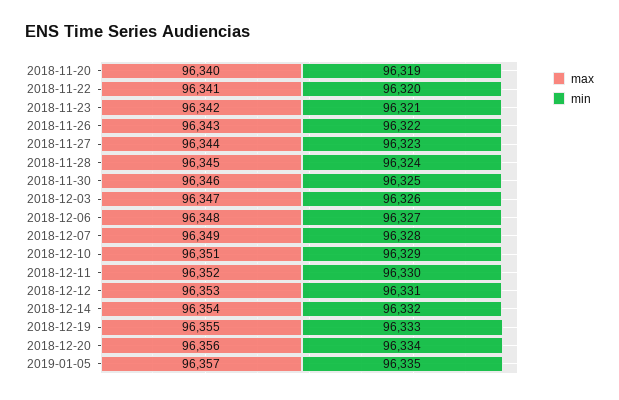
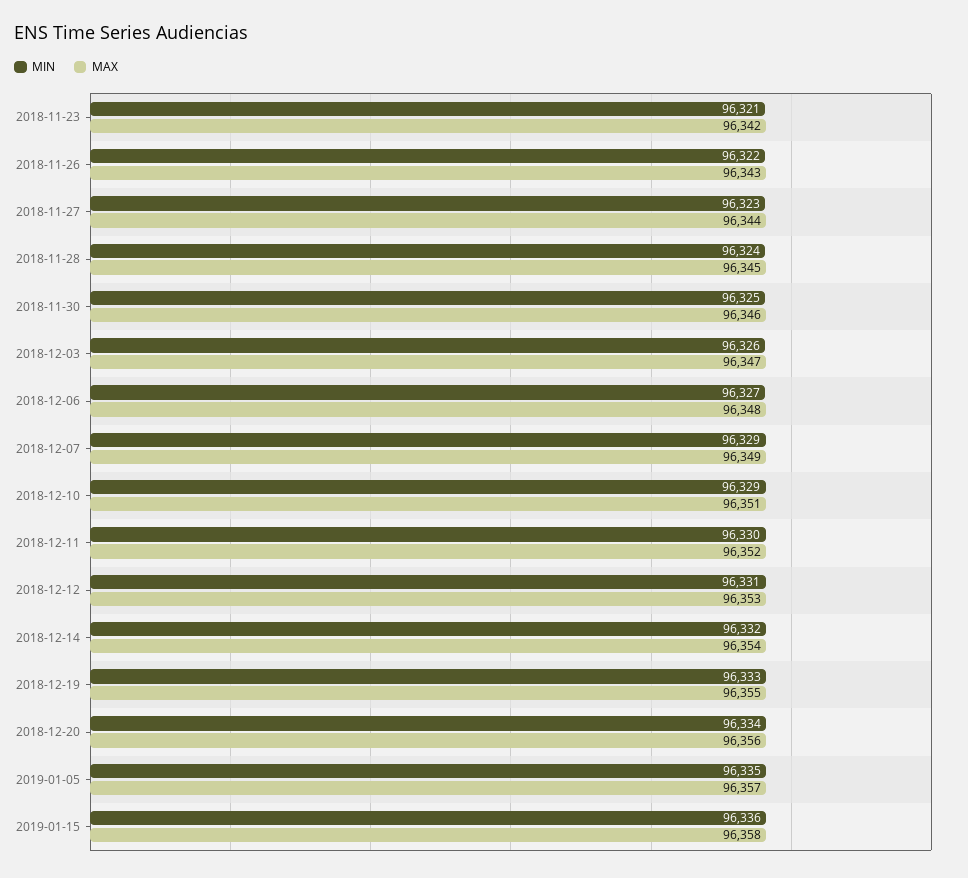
max, 2018-11-20: 96340 -> none
min, 2018-11-20: 96319 -> none
max, 2018-11-22: 96341 -> none
min, 2018-11-22: 96320 -> none
min, 2018-12-07: 96328 -> 96329
min, 2019-01-15: none -> 96336
max, 2019-01-15: none -> 96358

